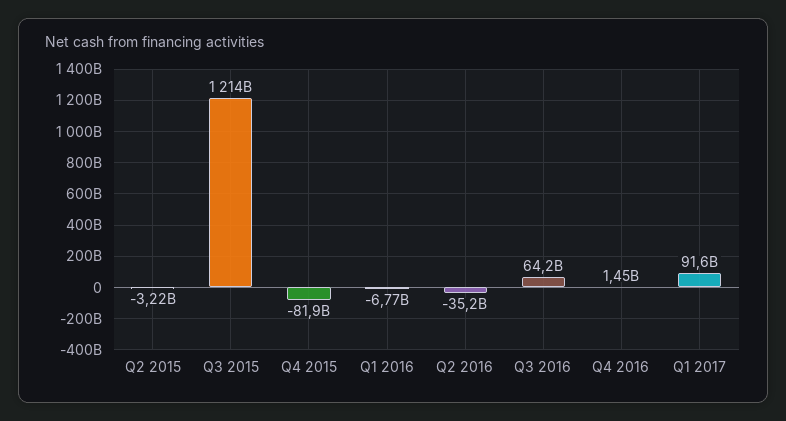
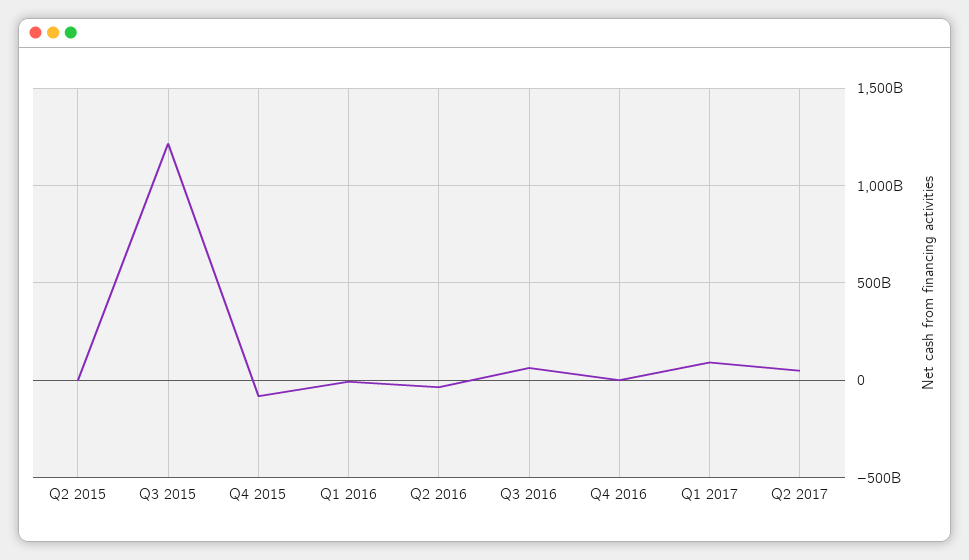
Q2 2017: none -> 50000000000

